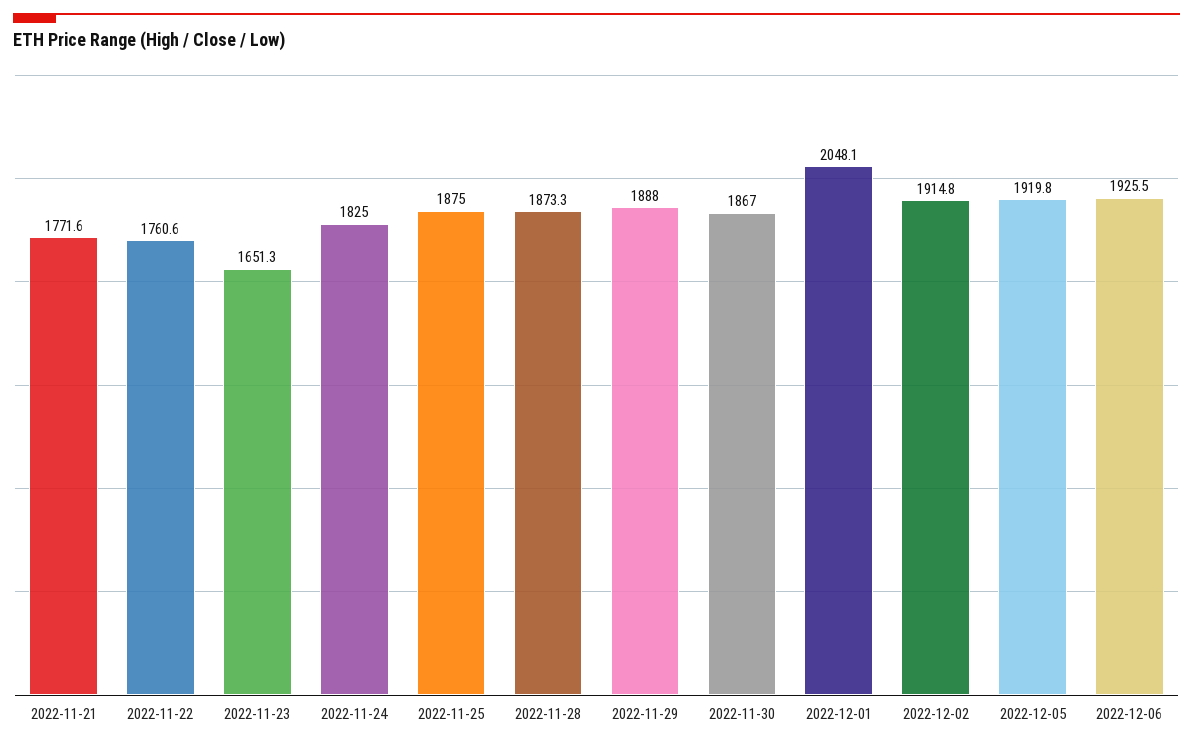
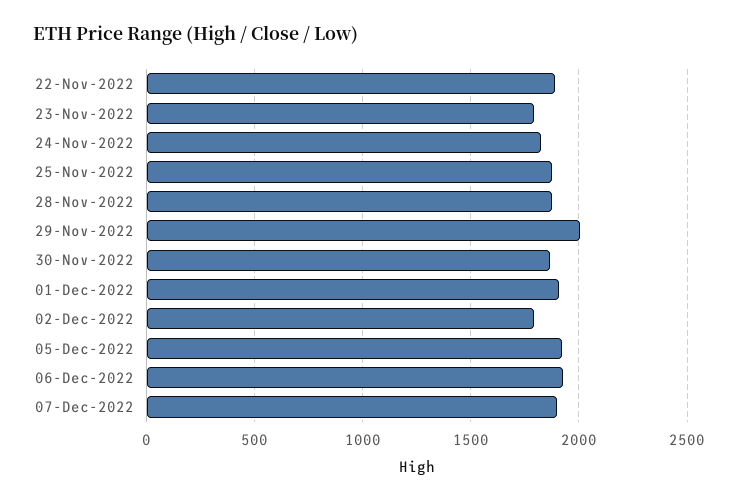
2022-11-21: 1771.6 -> none
2022-11-22: 1760.6 -> 1900
2022-11-23: 1651.3 -> 1800
2022-11-29: 1888 -> 2000
2022-12-01: 2048.1 -> 1900
2022-12-02: 1914.8 -> 1800
07-Dec-2022: none -> 1900

